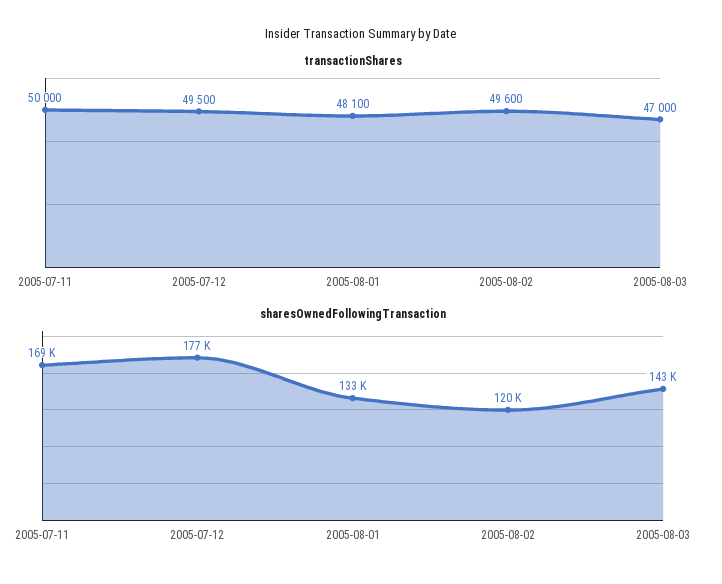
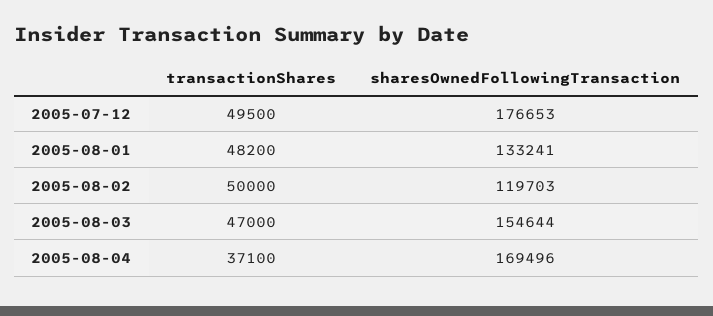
transactionShares, 2005-07-11: 50000 -> none
transactionShares, 2005-08-01: 48100 -> 48200
transactionShares, 2005-08-02: 49600 -> 50000
sharesOwnedFollowingTransaction, 2005-07-11: 169000 -> none
sharesOwnedFollowingTransaction, 2005-08-03: 143000 -> 154644
transactionShares, 2005-08-04: none -> 37100
sharesOwnedFollowingTransaction, 2005-08-04: none -> 169496

